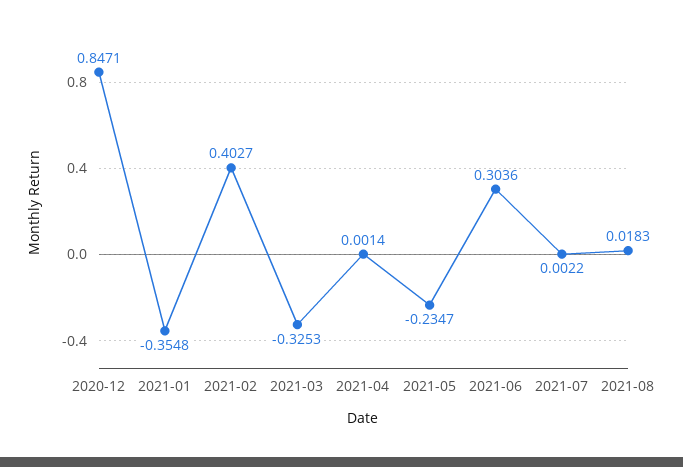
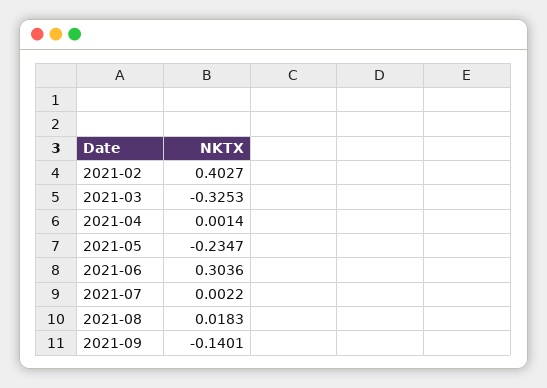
2020-12: 0.8471 -> none
2021-01: -0.3548 -> none
2021-09: none -> -0.1401

